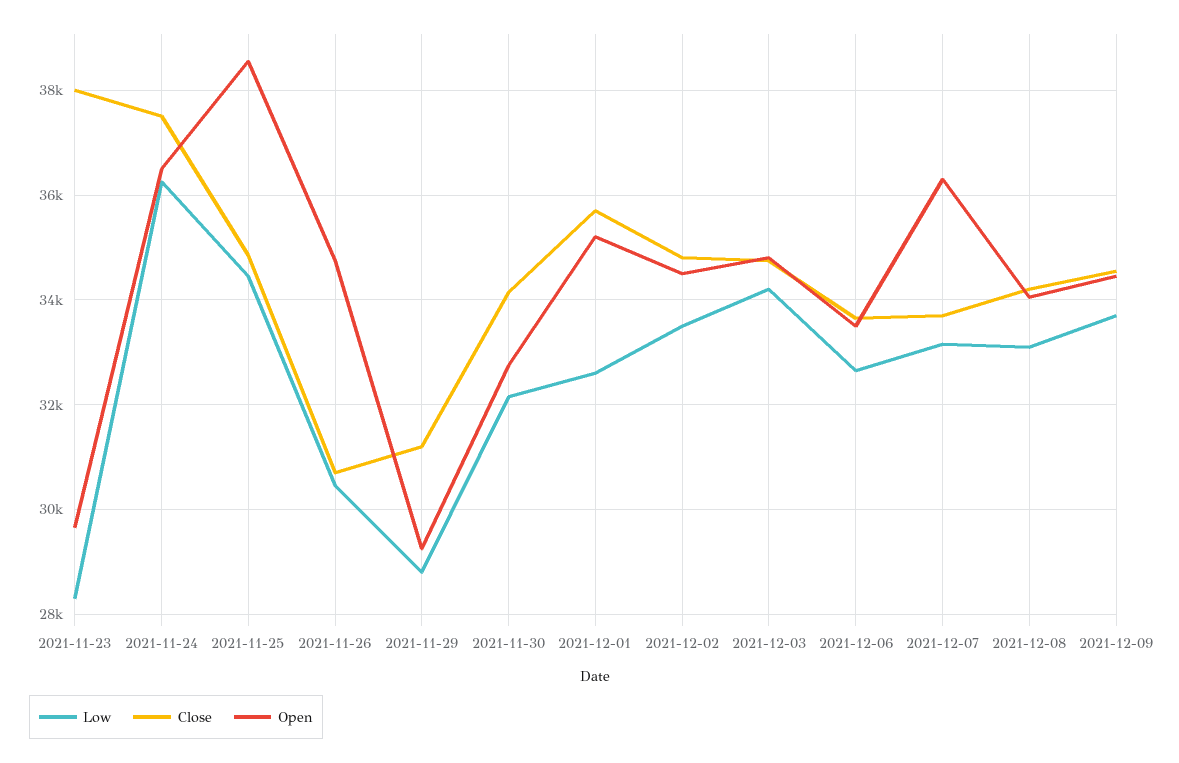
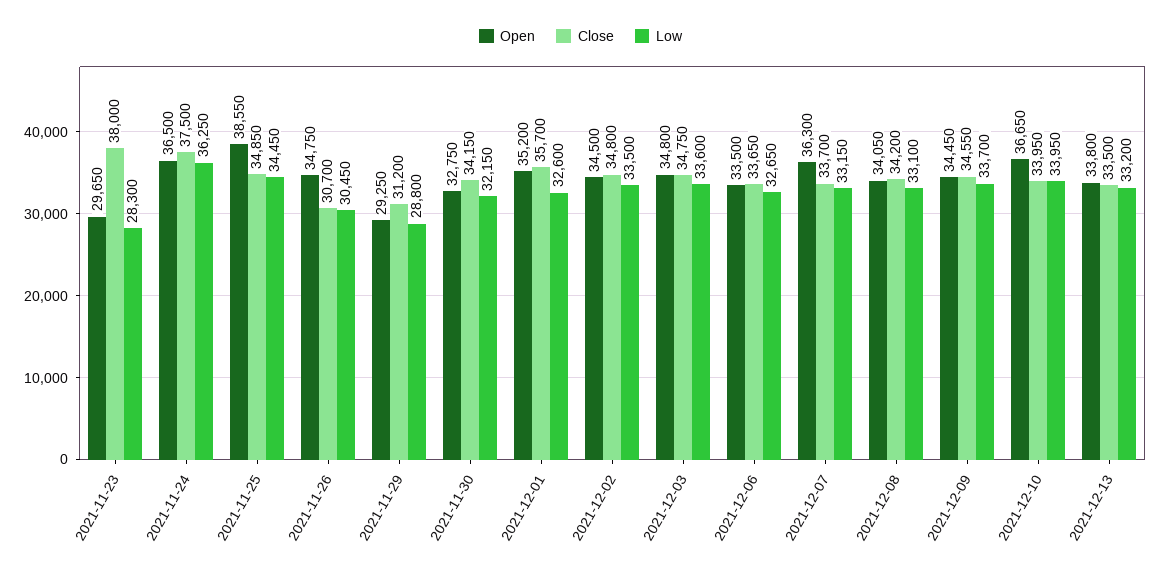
Low, 2021-12-03: 34200 -> 33600
Open, 2021-12-10: none -> 36650
Close, 2021-12-10: none -> 33950
Low, 2021-12-10: none -> 33950
Open, 2021-12-13: none -> 33800
Close, 2021-12-13: none -> 33500
Low, 2021-12-13: none -> 33200

